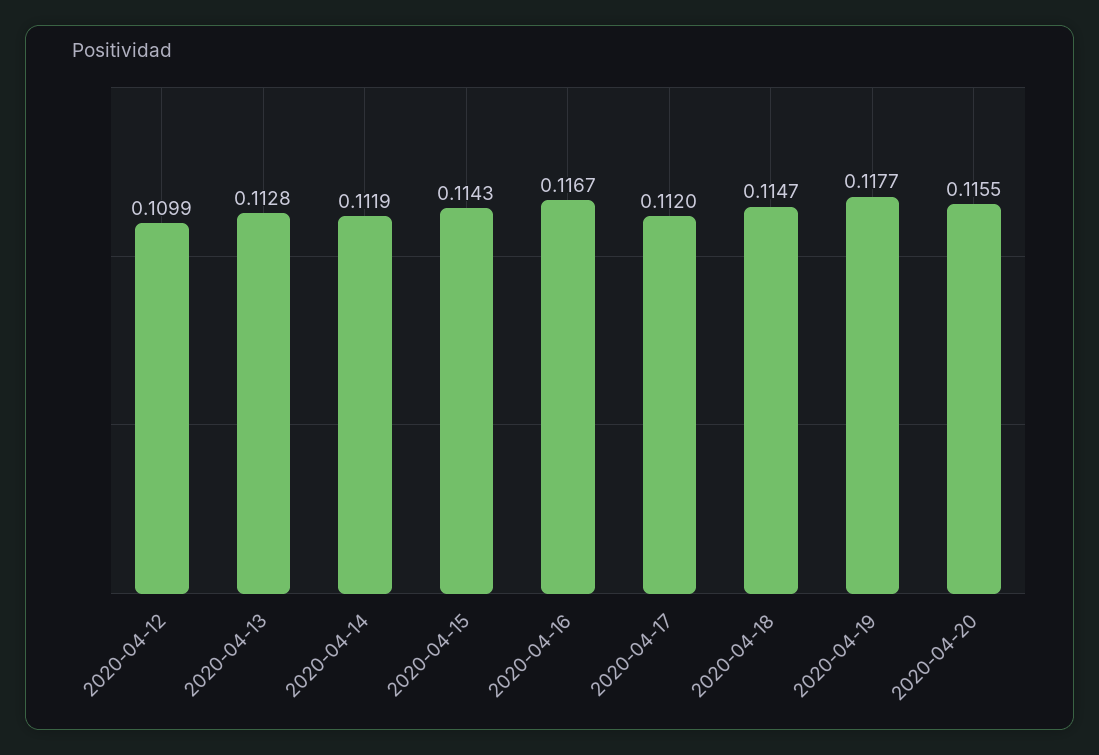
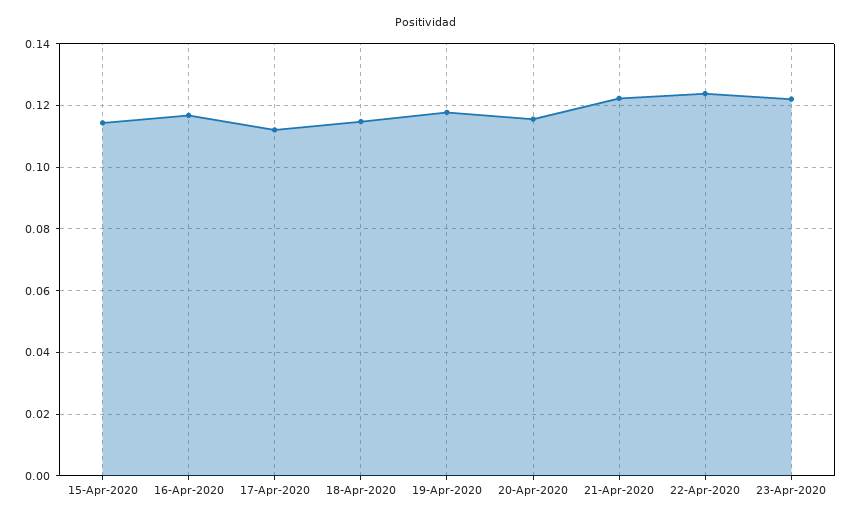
2020-04-12: 0.1099 -> none
2020-04-13: 0.1128 -> none
2020-04-14: 0.1119 -> none
21-Apr-2020: none -> 0.122
22-Apr-2020: none -> 0.124
23-Apr-2020: none -> 0.122

